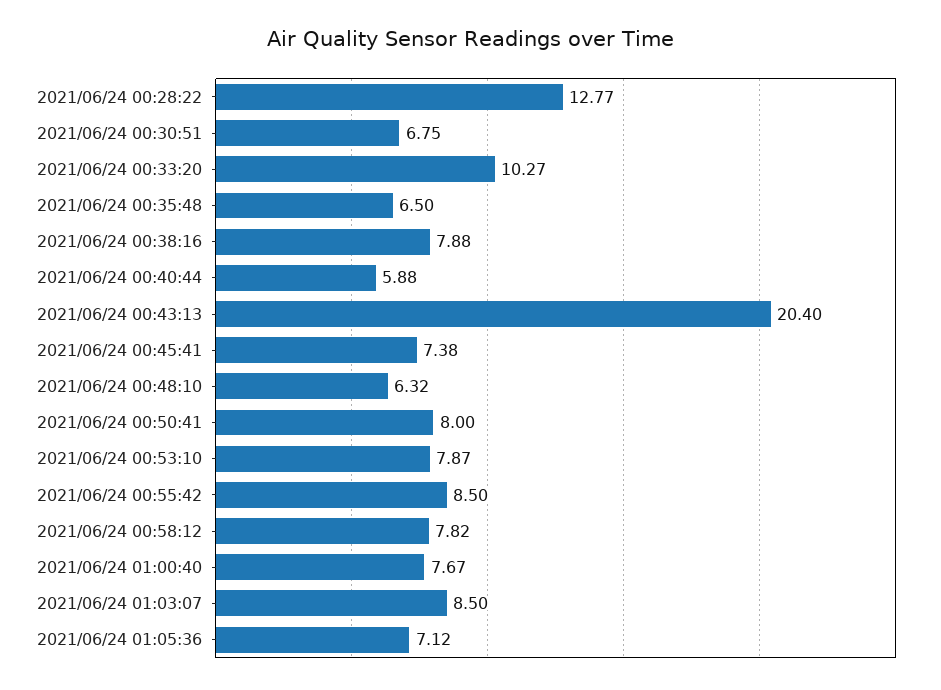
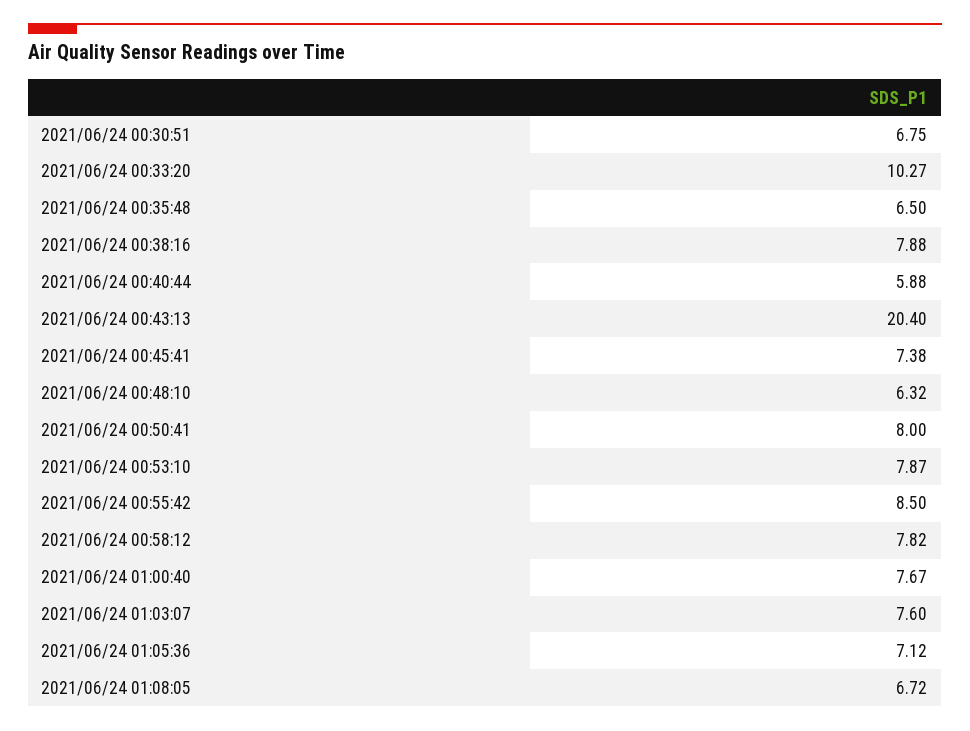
2021/06/24 00:28:22: 12.77 -> none
2021/06/24 01:03:07: 8.5 -> 7.6
2021/06/24 01:08:05: none -> 6.72

